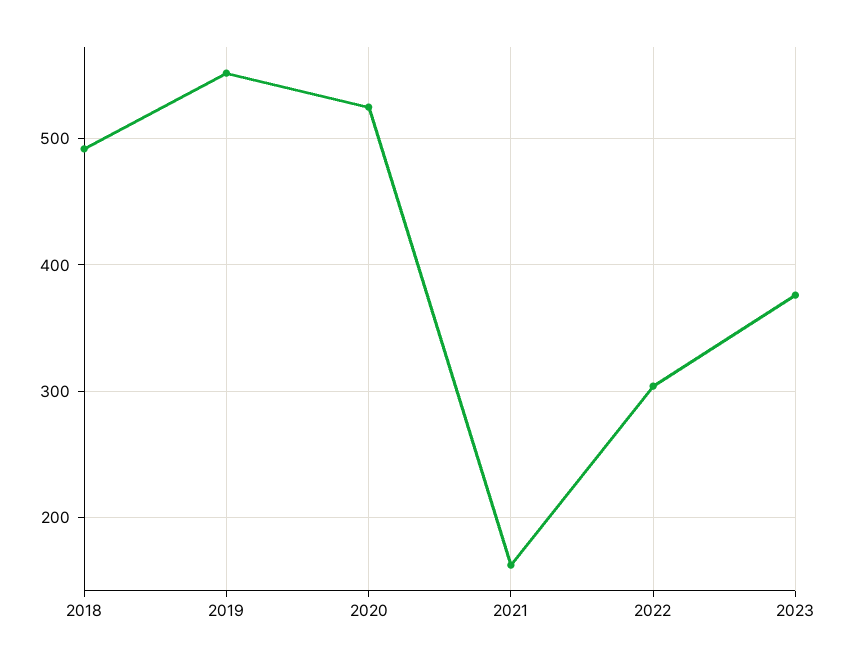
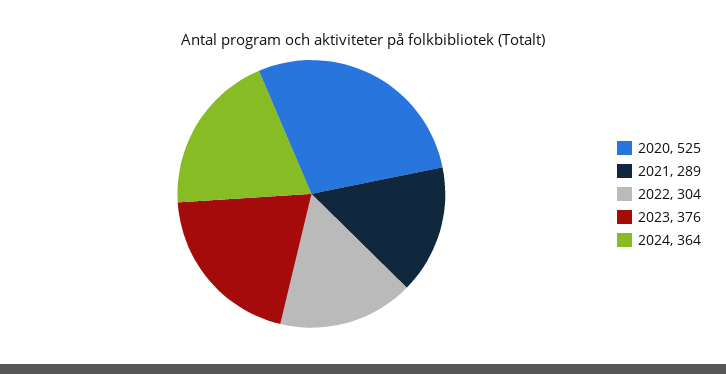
2018: 490 -> none
2019: 550 -> none
2021: 160 -> 289
2024: none -> 364

